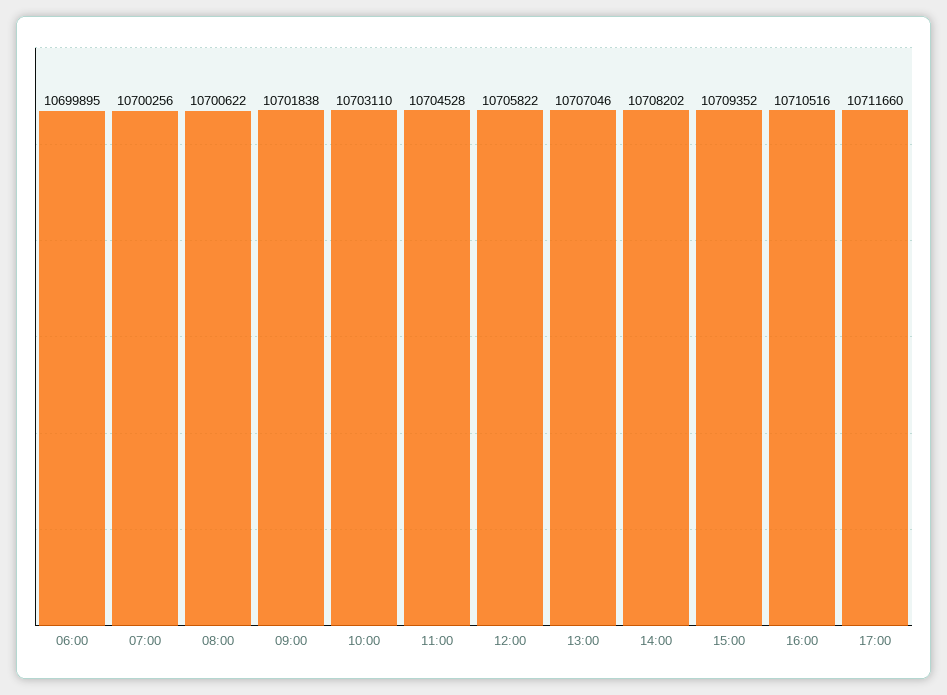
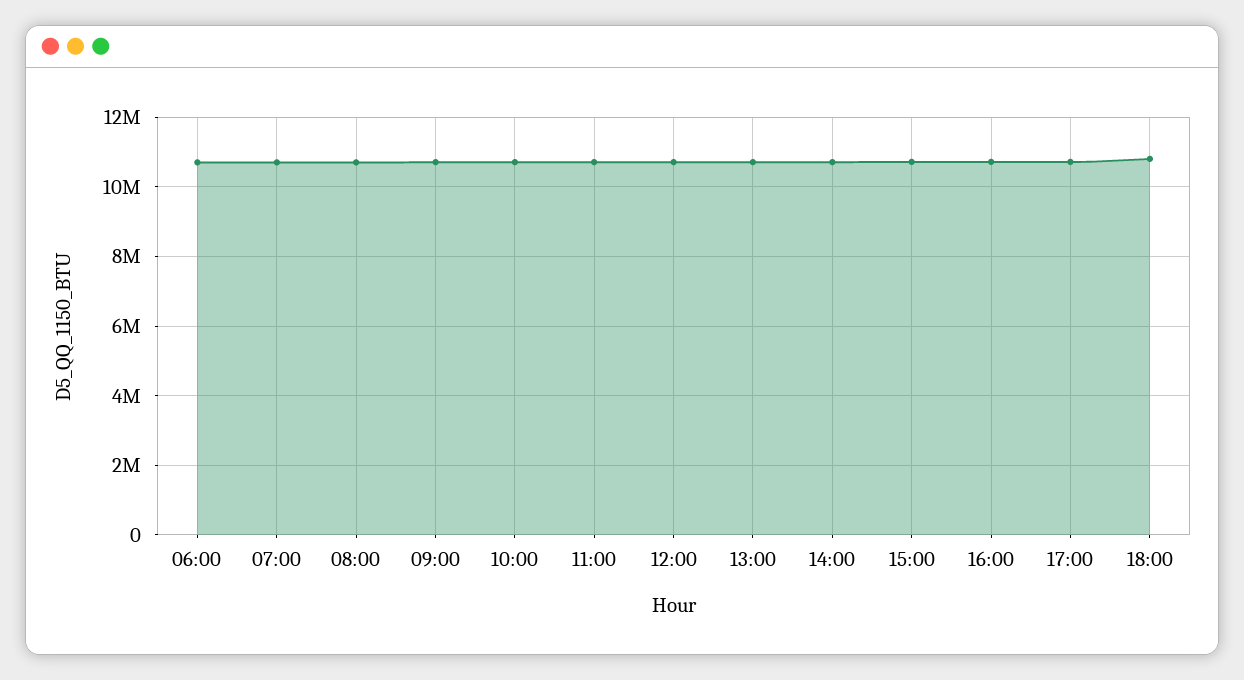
18:00: none -> 10800000

